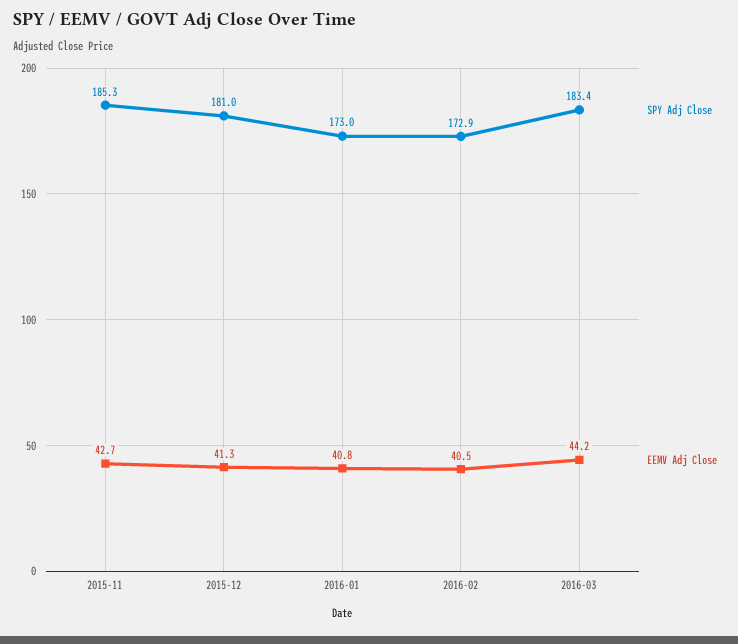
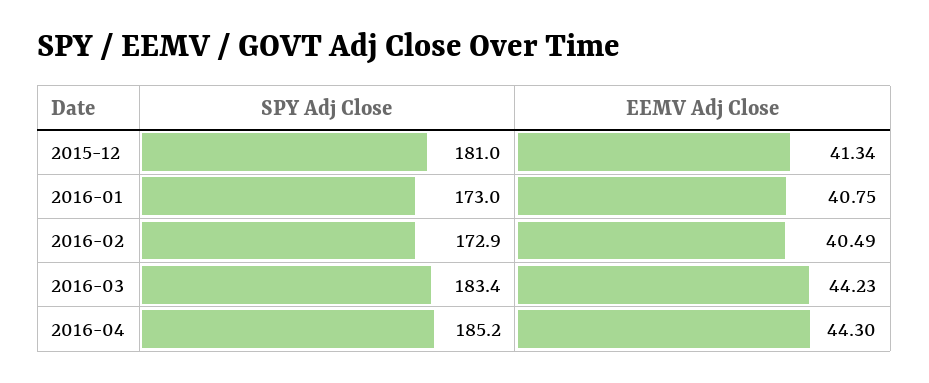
SPY Adj Close, 2015-11: 185.3 -> none
EEMV Adj Close, 2015-11: 42.7 -> none
SPY Adj Close, 2016-04: none -> 185.2
EEMV Adj Close, 2016-04: none -> 44.3

